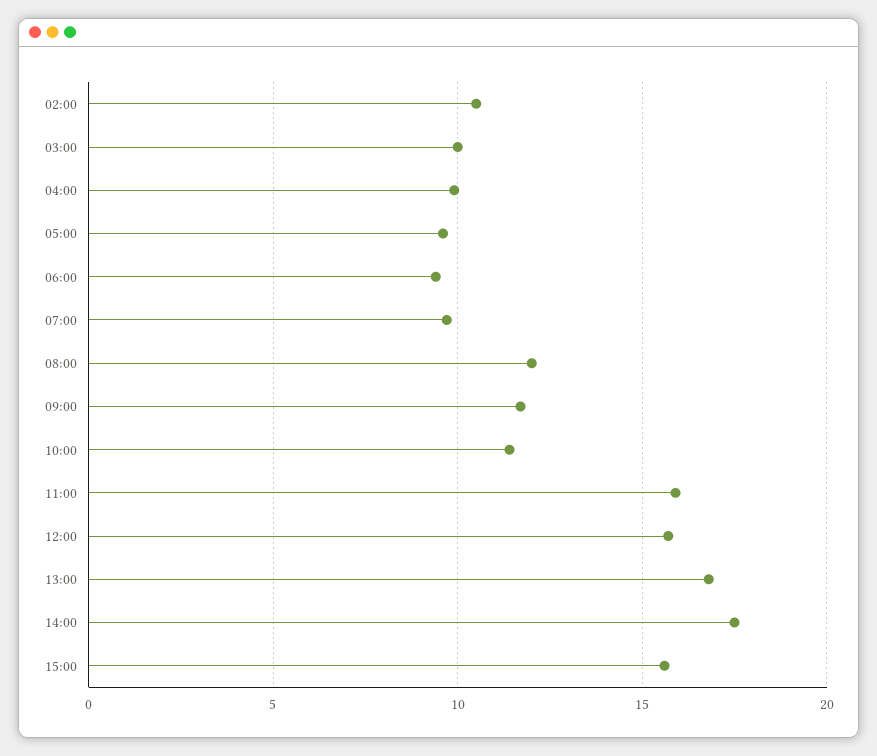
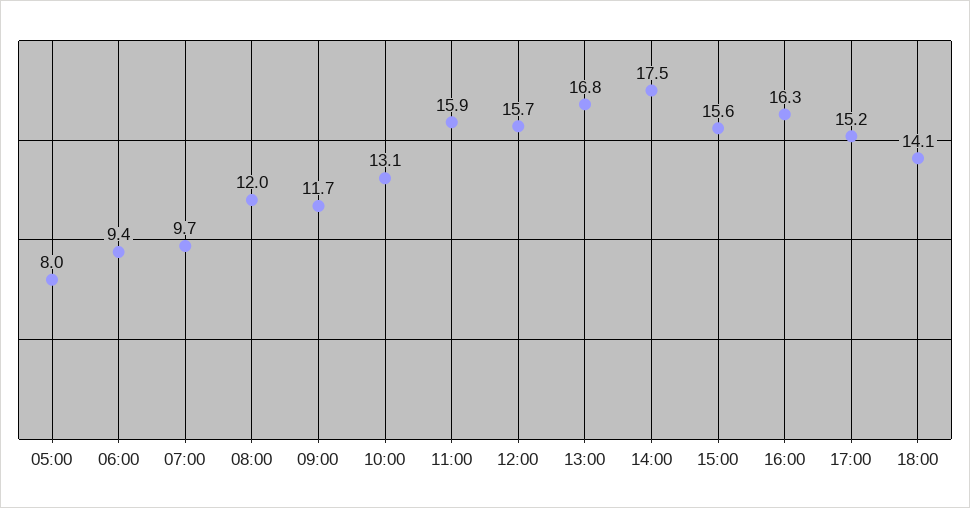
02:00: 10.5 -> none
03:00: 10 -> none
04:00: 10 -> none
05:00: 9.5 -> 8
10:00: 11.5 -> 13.1
16:00: none -> 16.3
17:00: none -> 15.2
18:00: none -> 14.1

